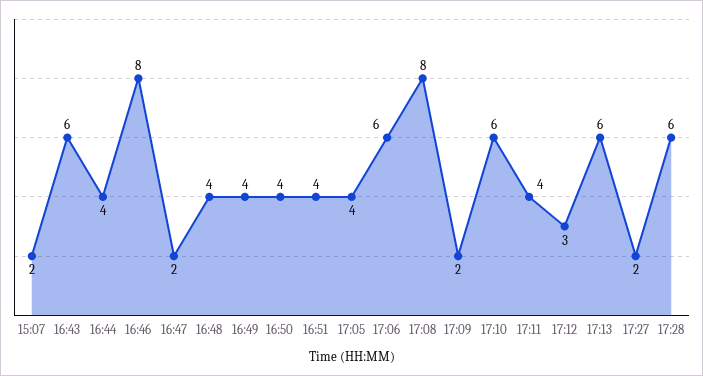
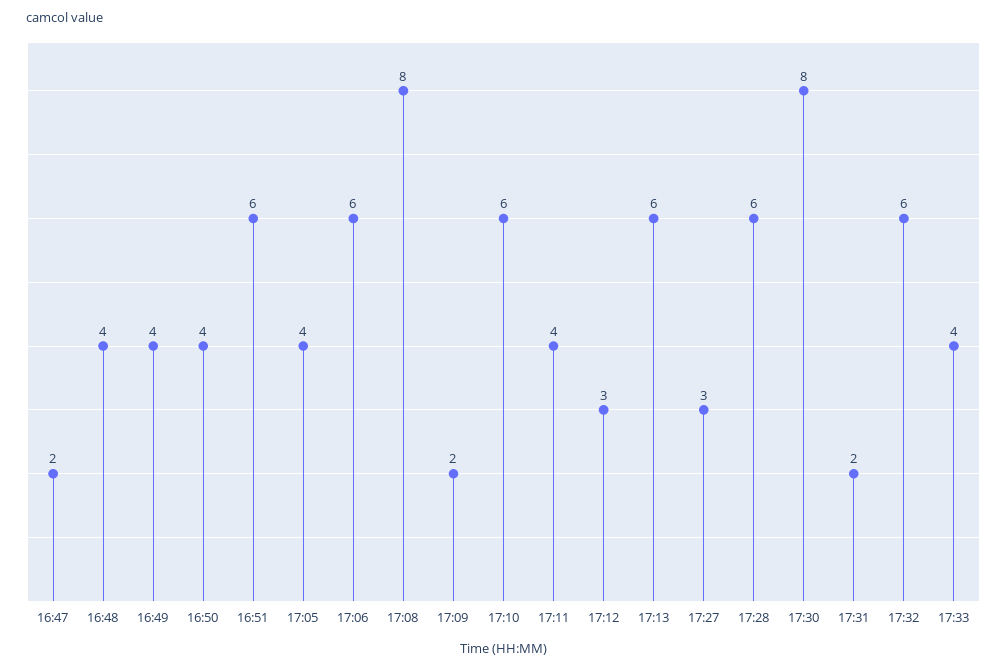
15:07: 2 -> none
16:43: 6 -> none
16:44: 4 -> none
16:46: 8 -> none
16:51: 4 -> 6
17:27: 2 -> 3
17:30: none -> 8
17:31: none -> 2
17:32: none -> 6
17:33: none -> 4

